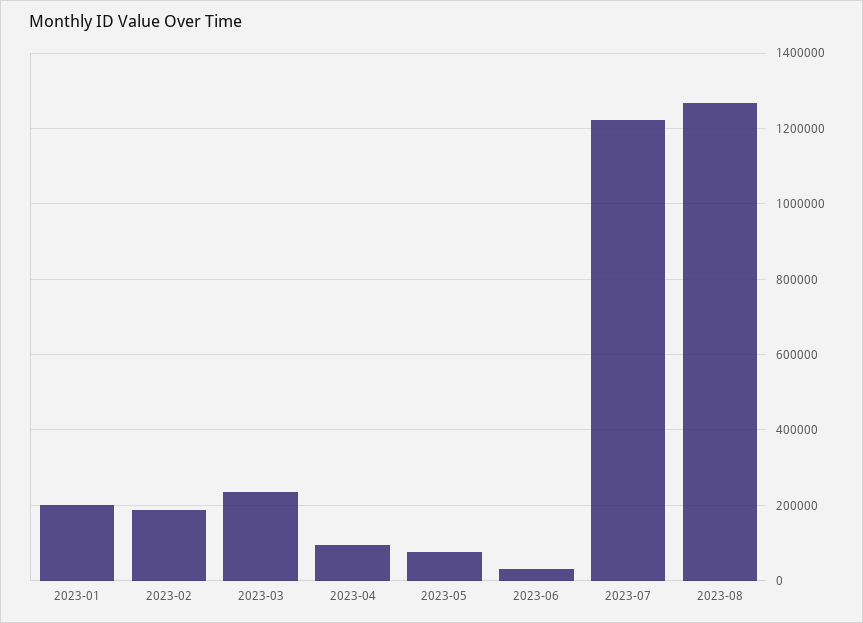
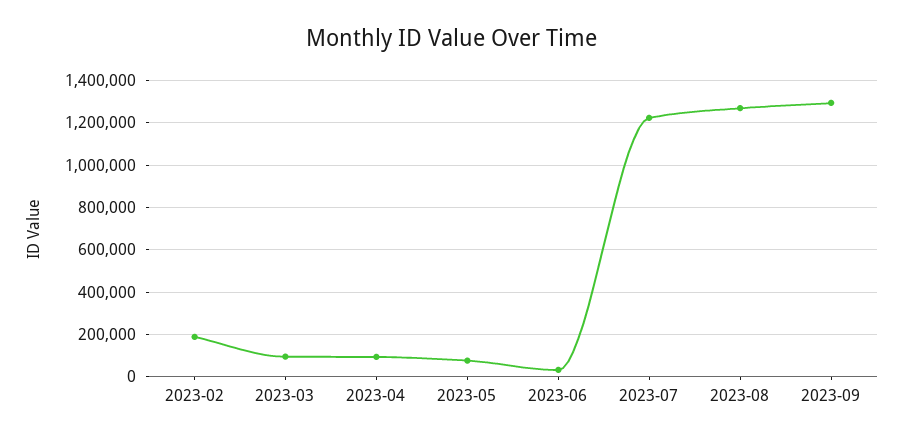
2023-01: 200000 -> none
2023-03: 240000 -> 100000
2023-09: none -> 1300000

